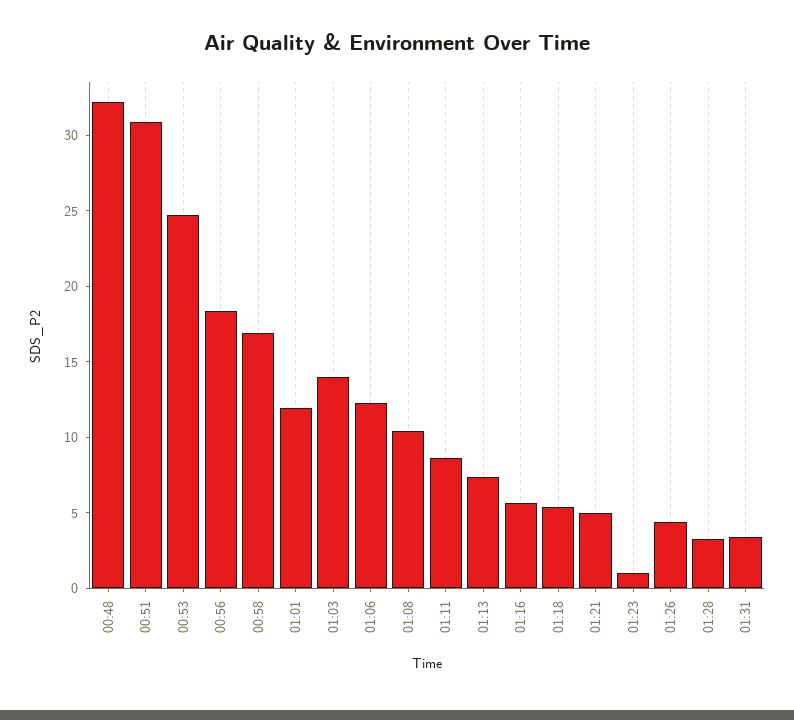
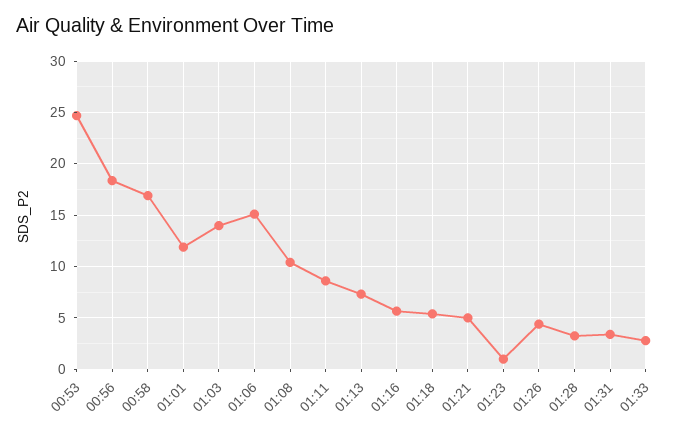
00:48: 32 -> none
00:51: 31 -> none
01:06: 12 -> 15
01:33: none -> 3

